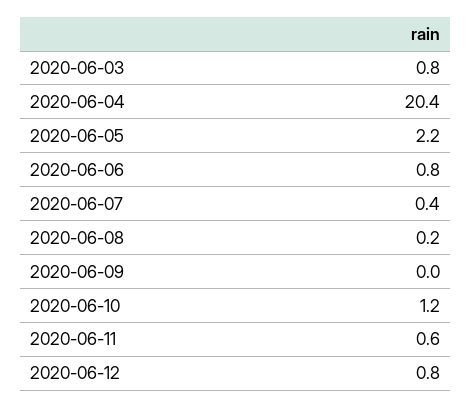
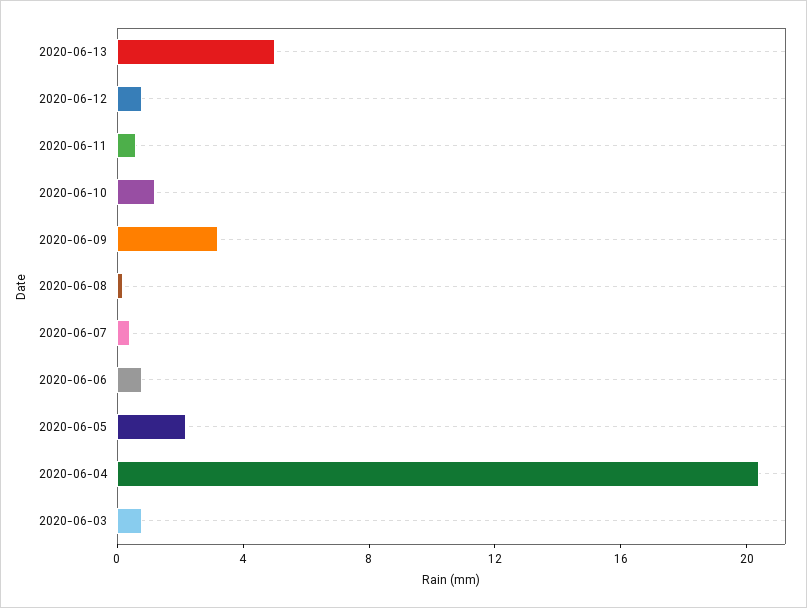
2020-06-09: 0 -> 3
2020-06-13: none -> 5

